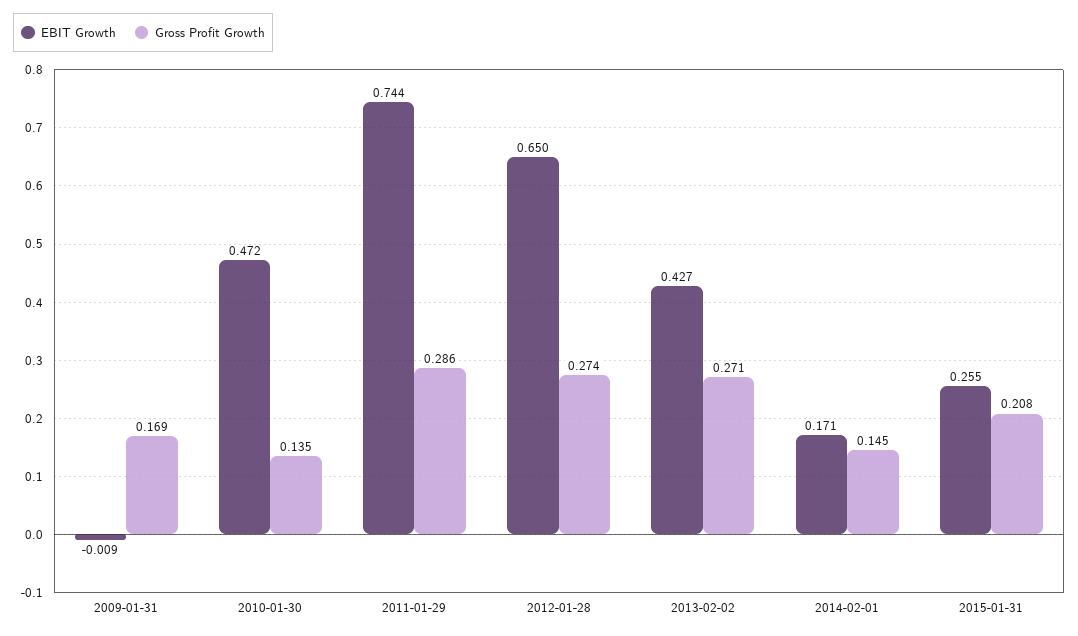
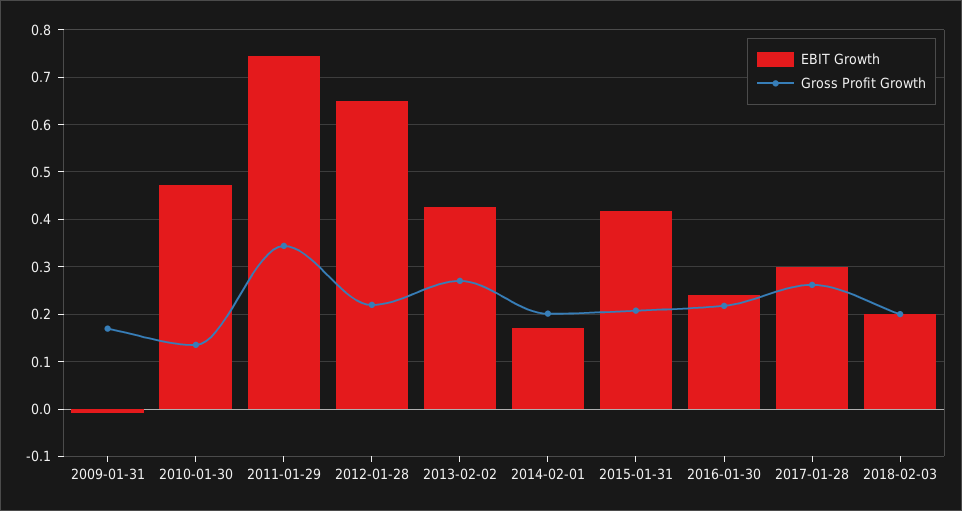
Gross Profit Growth, 2011-01-29: 0.286 -> 0.34
Gross Profit Growth, 2012-01-28: 0.274 -> 0.22
Gross Profit Growth, 2014-02-01: 0.145 -> 0.2
EBIT Growth, 2015-01-31: 0.255 -> 0.42
EBIT Growth, 2016-01-30: none -> 0.24
Gross Profit Growth, 2016-01-30: none -> 0.22
EBIT Growth, 2017-01-28: none -> 0.3
Gross Profit Growth, 2017-01-28: none -> 0.26
EBIT Growth, 2018-02-03: none -> 0.2
Gross Profit Growth, 2018-02-03: none -> 0.2

